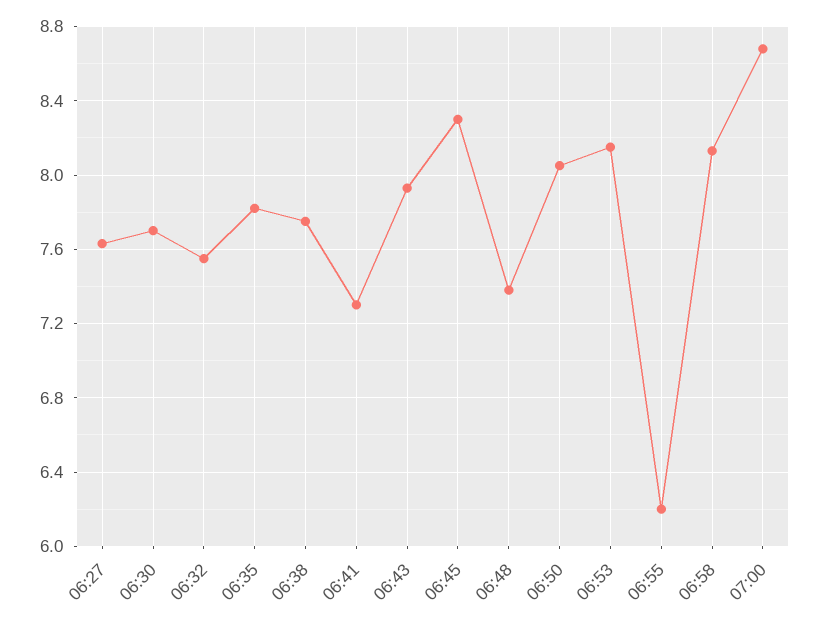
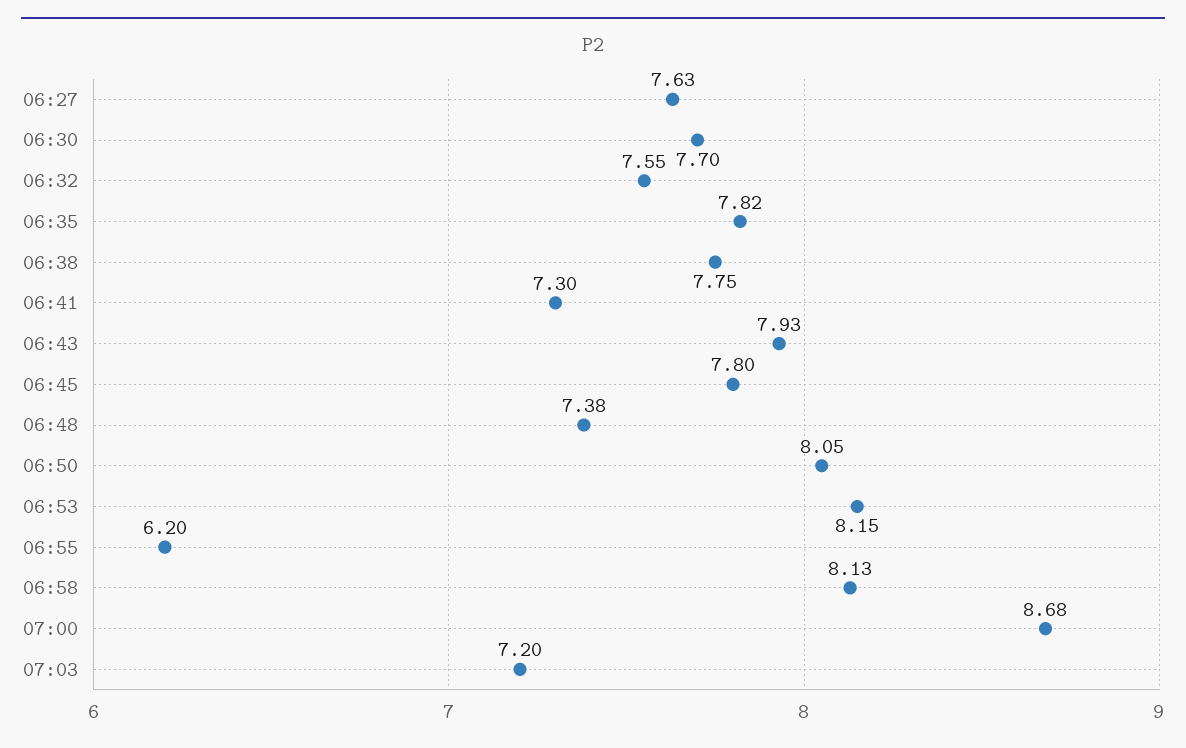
06:45: 8.3 -> 7.8
07:03: none -> 7.2

